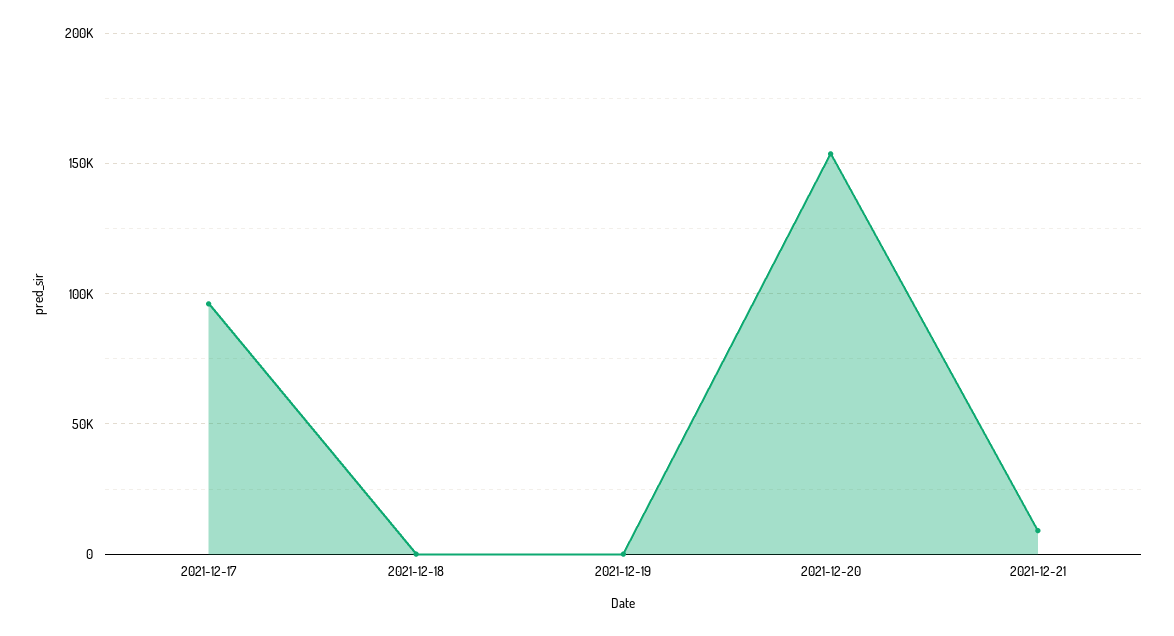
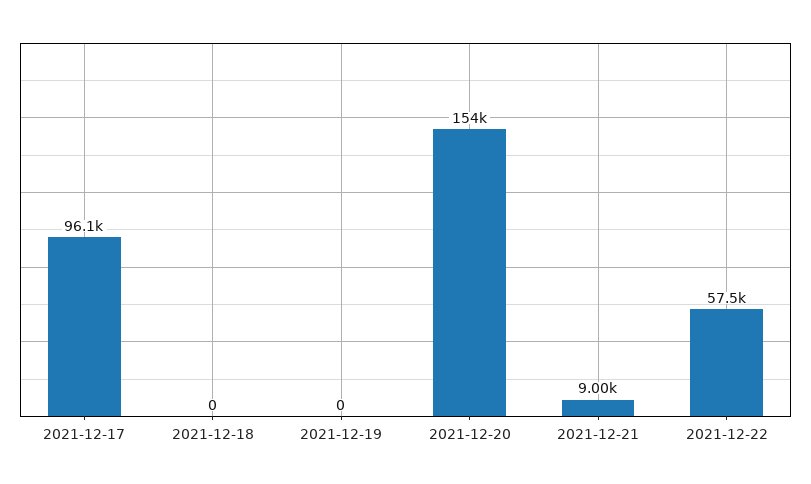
2021-12-22: none -> 57500

